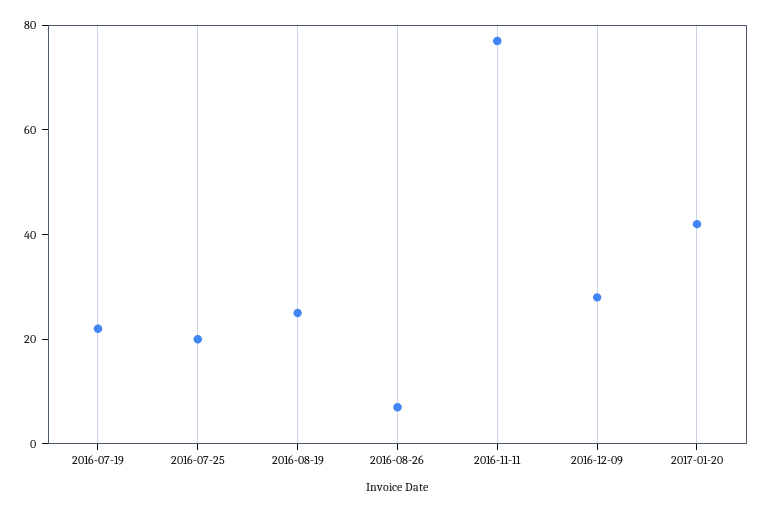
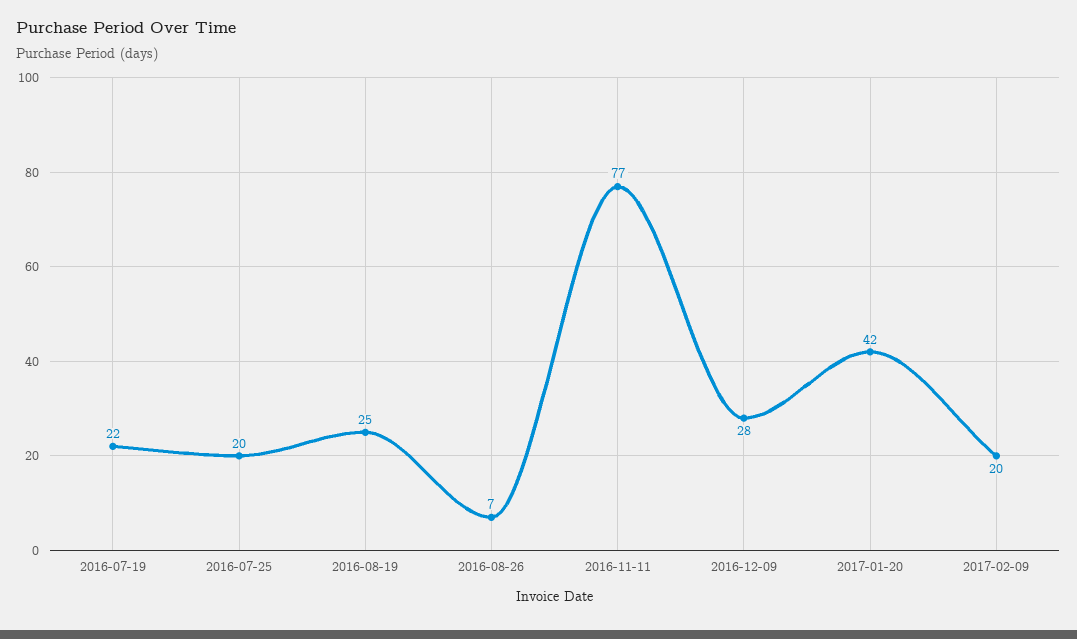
2017-02-09: none -> 20

